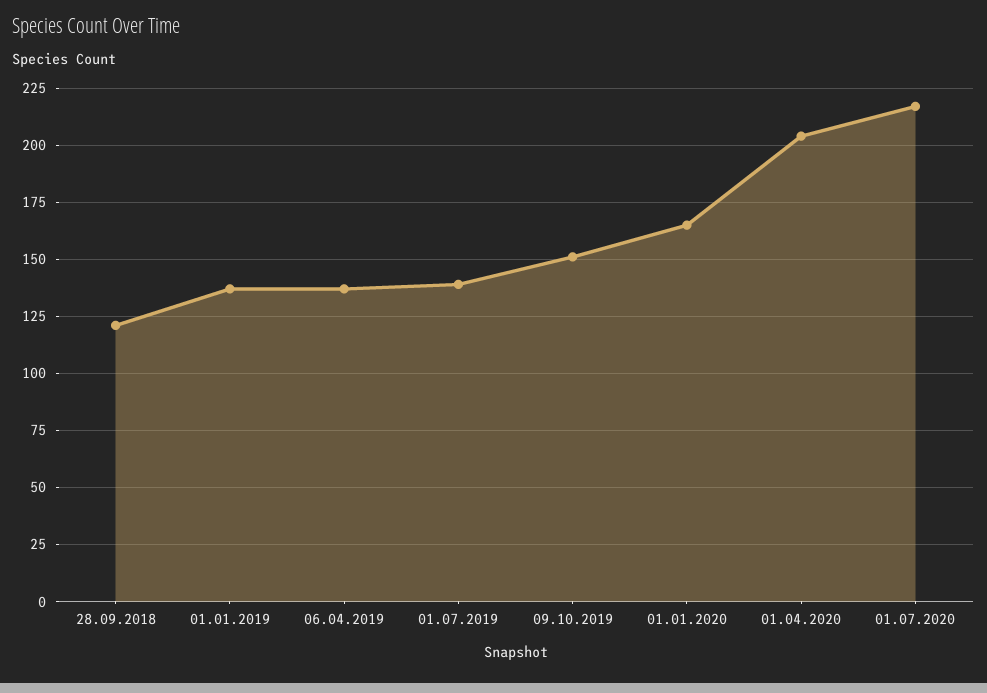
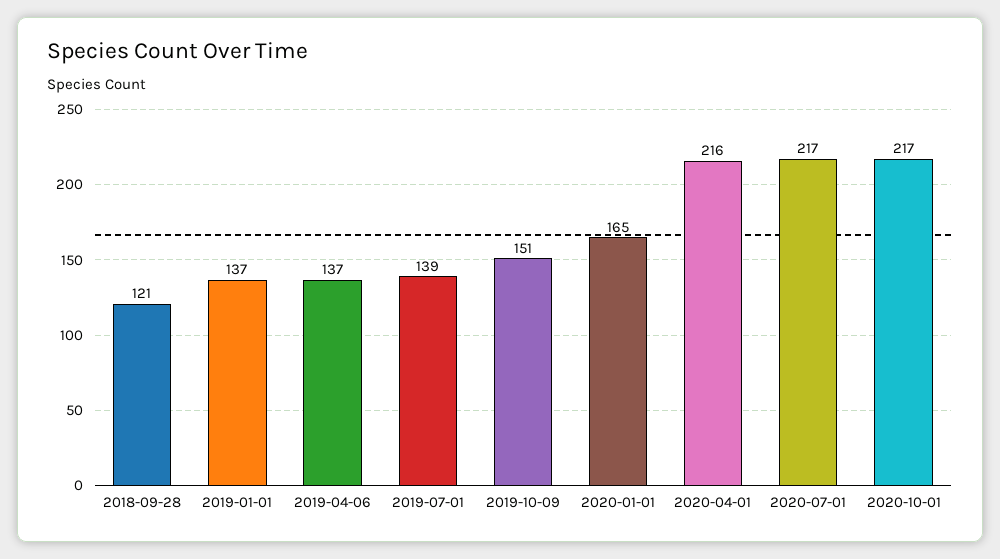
01.04.2020: 205 -> 216
2020-10-01: none -> 217

